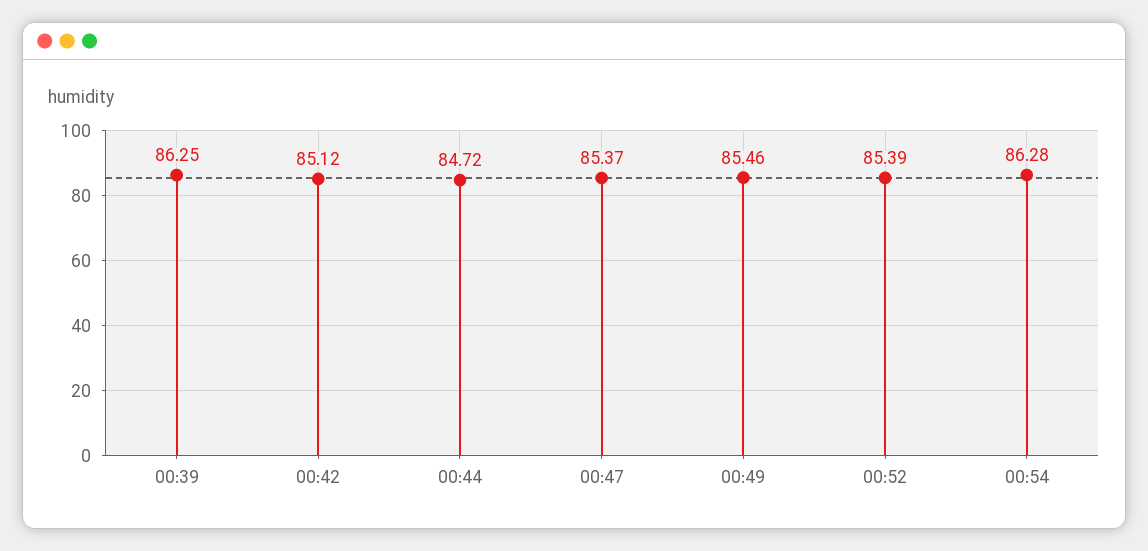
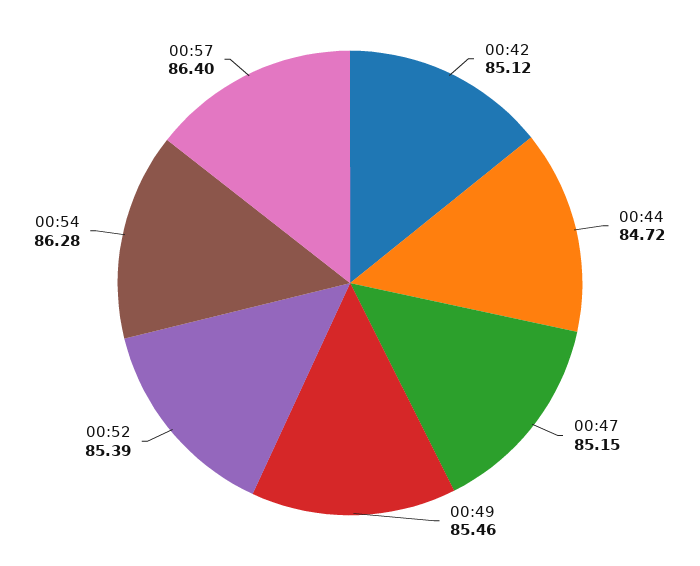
00:39: 86.25 -> none
00:47: 85.37 -> 85.15
00:57: none -> 86.4

